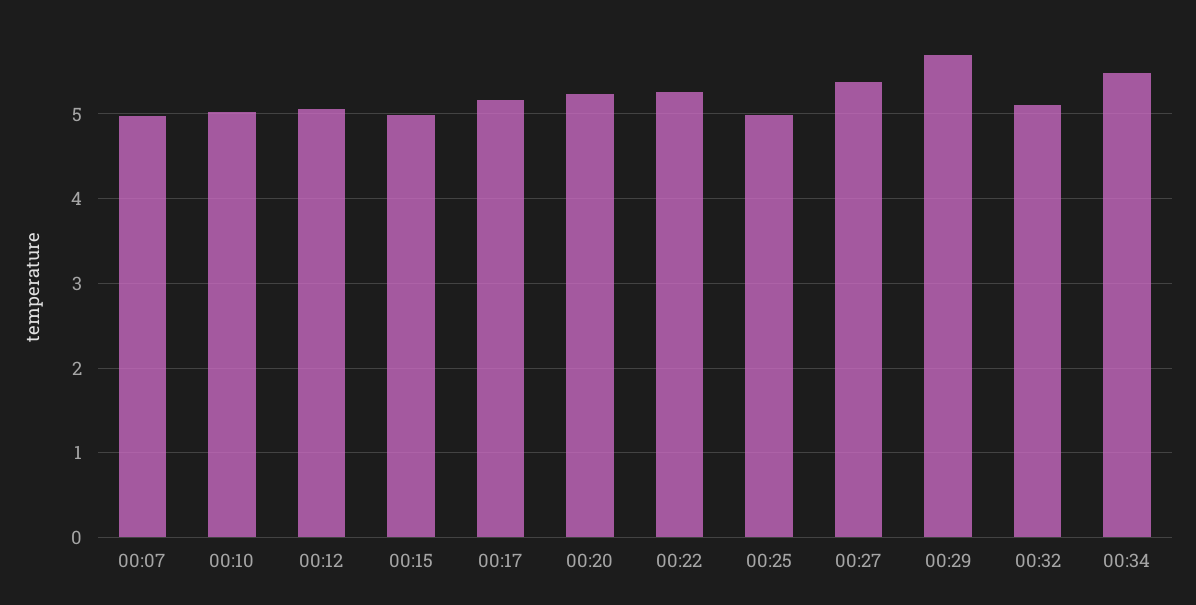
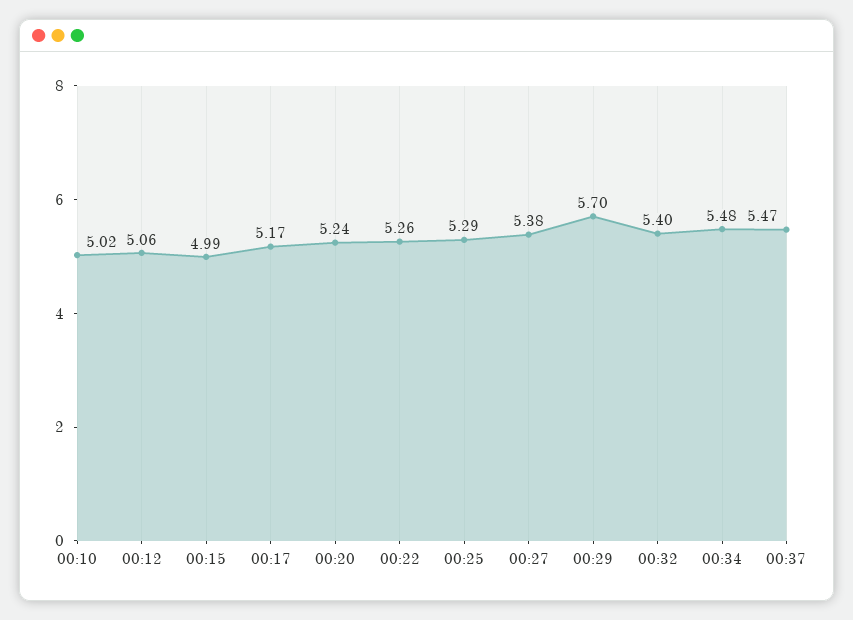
00:07: 5 -> none
00:25: 5 -> 5.29
00:32: 5.1 -> 5.4
00:37: none -> 5.47

